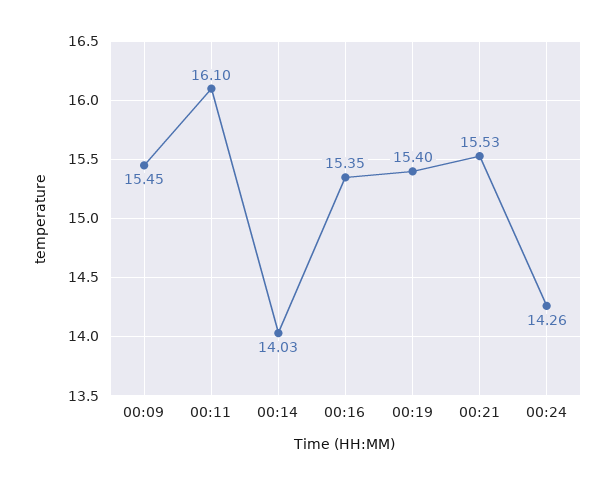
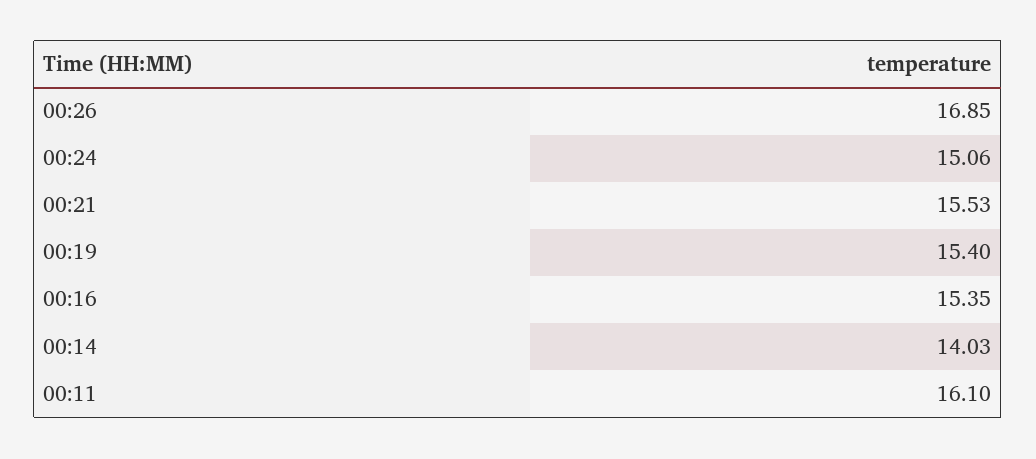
00:09: 15.45 -> none
00:24: 14.26 -> 15.06
00:26: none -> 16.85

